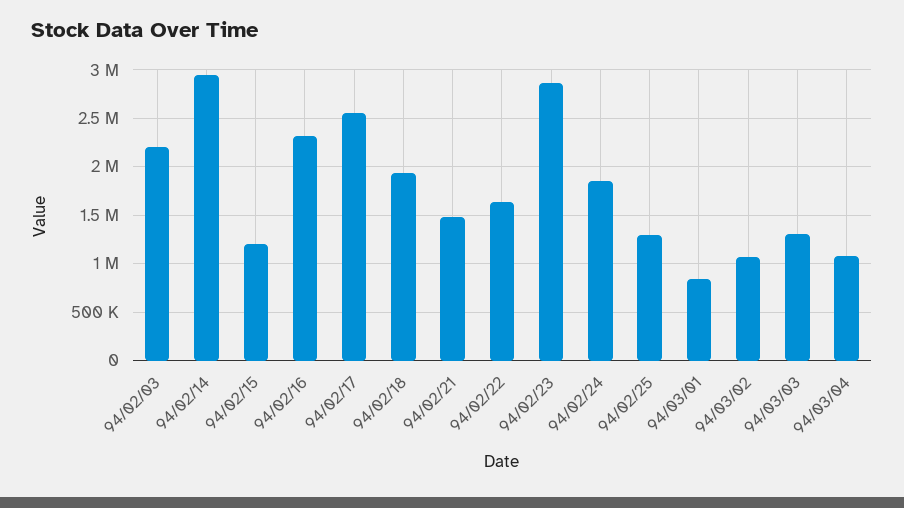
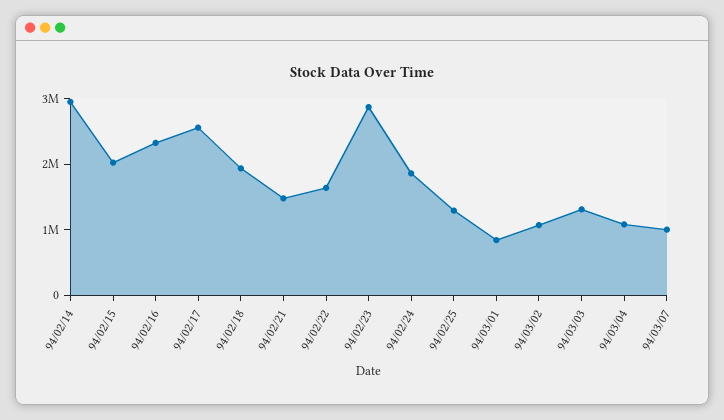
94/02/03: 2200000 -> none
94/02/15: 1200000 -> 2000000
94/03/07: none -> 1000000

